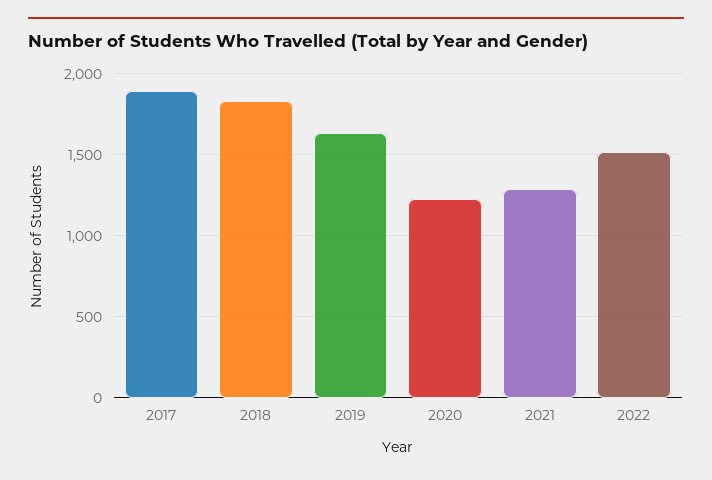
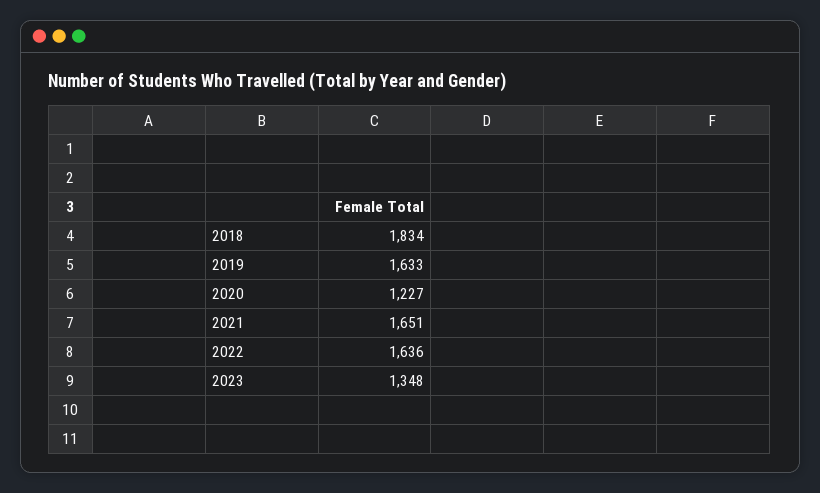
2017: 1900 -> none
2021: 1300 -> 1651
2022: 1500 -> 1636
2023: none -> 1348

